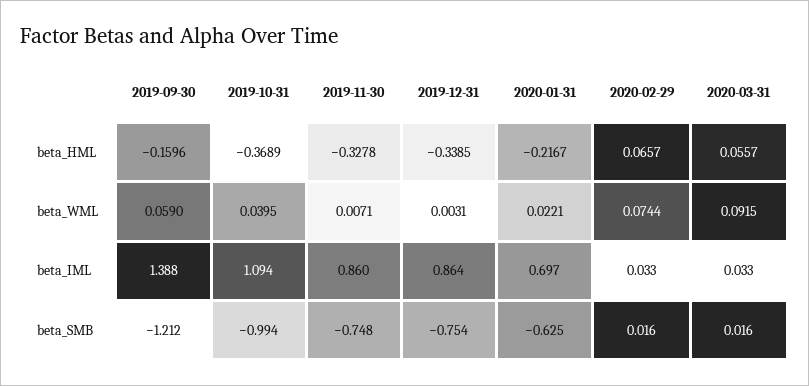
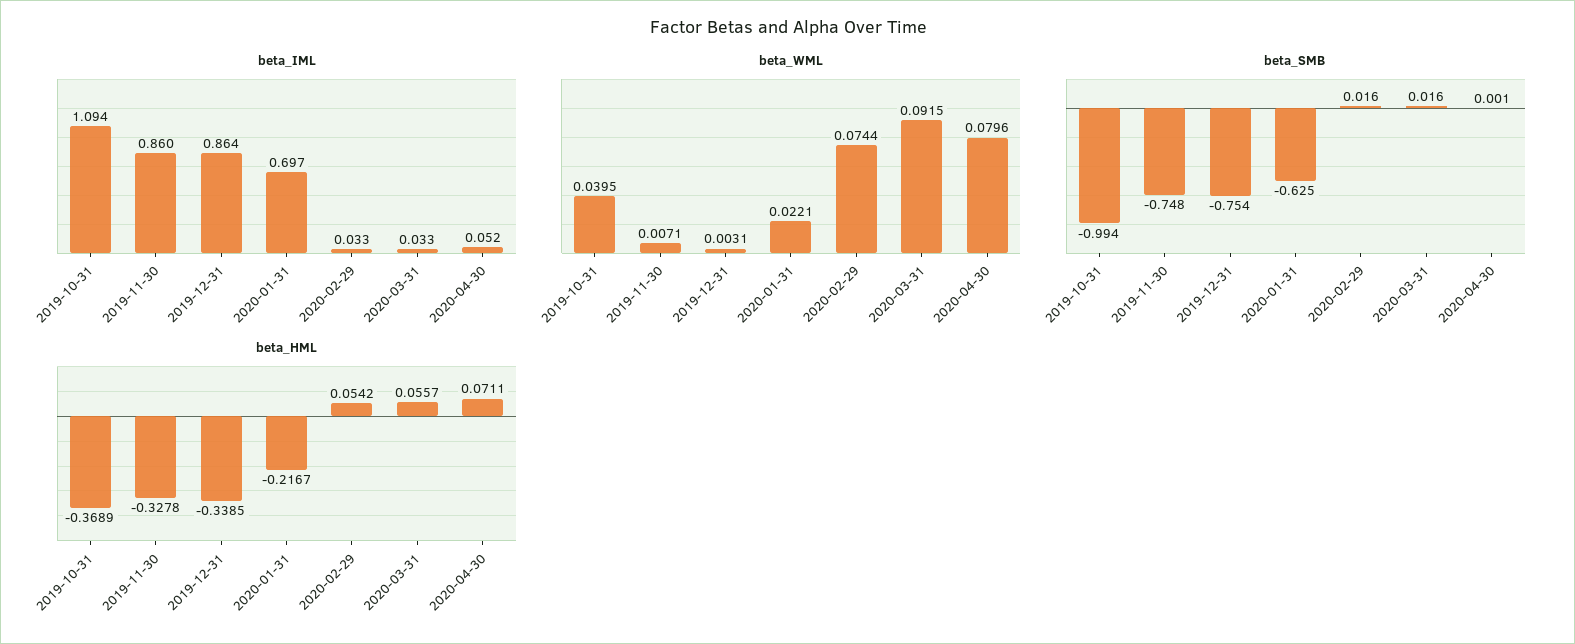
beta_HML, 2019-09-30: -0.1596 -> none
beta_HML, 2020-02-29: 0.0657 -> 0.0542
beta_WML, 2019-09-30: 0.059 -> none
beta_IML, 2019-09-30: 1.388 -> none
beta_SMB, 2019-09-30: -1.212 -> none
beta_IML, 2020-04-30: none -> 0.052
beta_WML, 2020-04-30: none -> 0.0796
beta_SMB, 2020-04-30: none -> 0.001
beta_HML, 2020-04-30: none -> 0.0711

